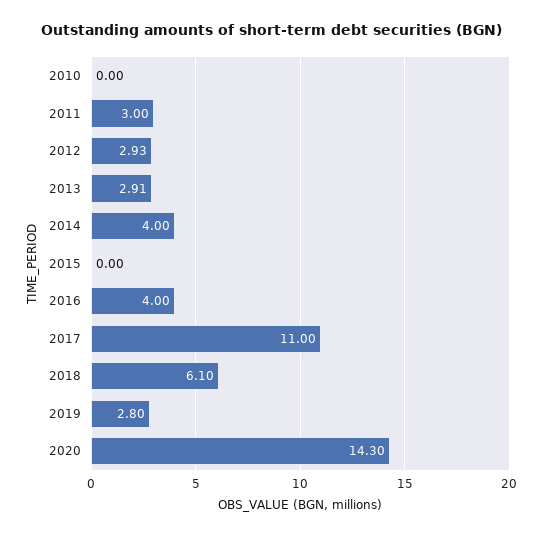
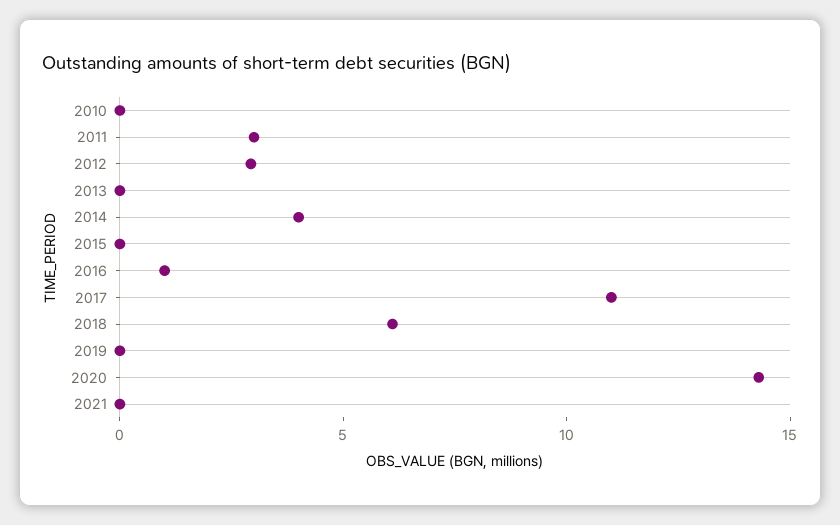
2013: 2.91 -> 0
2016: 4 -> 1
2019: 2.8 -> 0
2021: none -> 0

